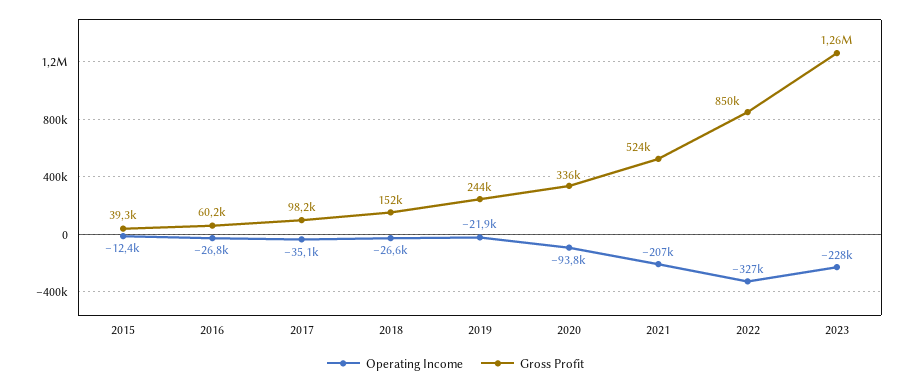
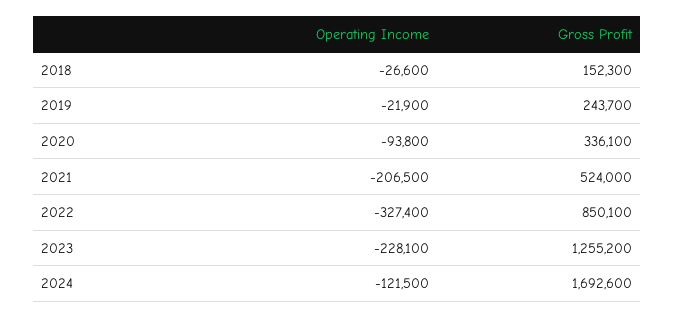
Operating Income, 2015: -12400 -> none
Gross Profit, 2015: 39300 -> none
Operating Income, 2016: -26800 -> none
Gross Profit, 2016: 60200 -> none
Operating Income, 2017: -35100 -> none
Gross Profit, 2017: 98200 -> none
Operating Income, 2024: none -> -121500
Gross Profit, 2024: none -> 1692600

